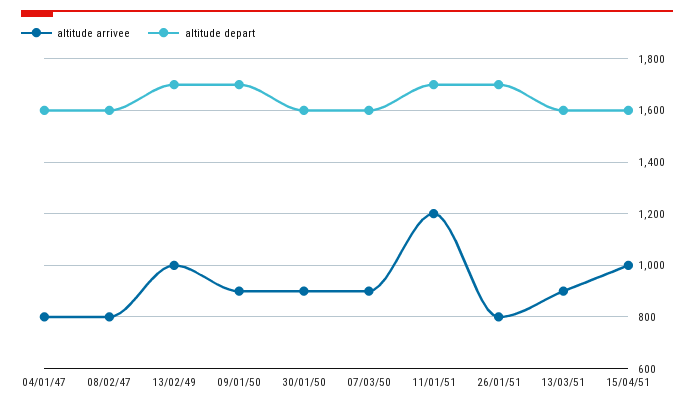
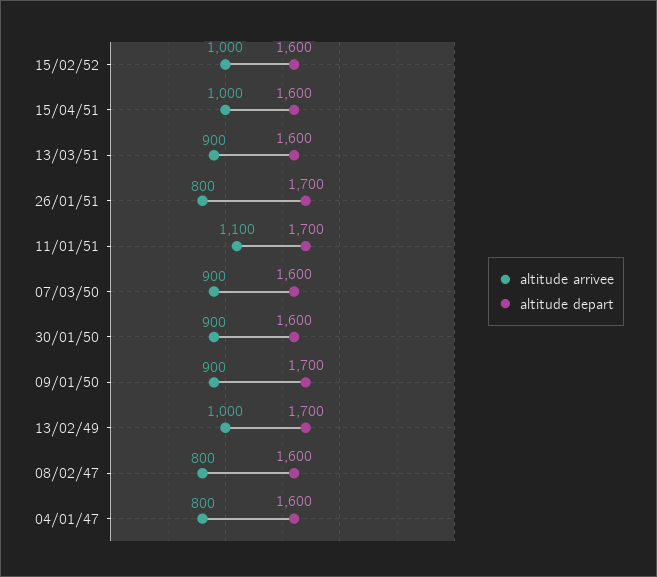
altitude arrivee, 11/01/51: 1200 -> 1100
altitude arrivee, 15/02/52: none -> 1000
altitude depart, 15/02/52: none -> 1600

